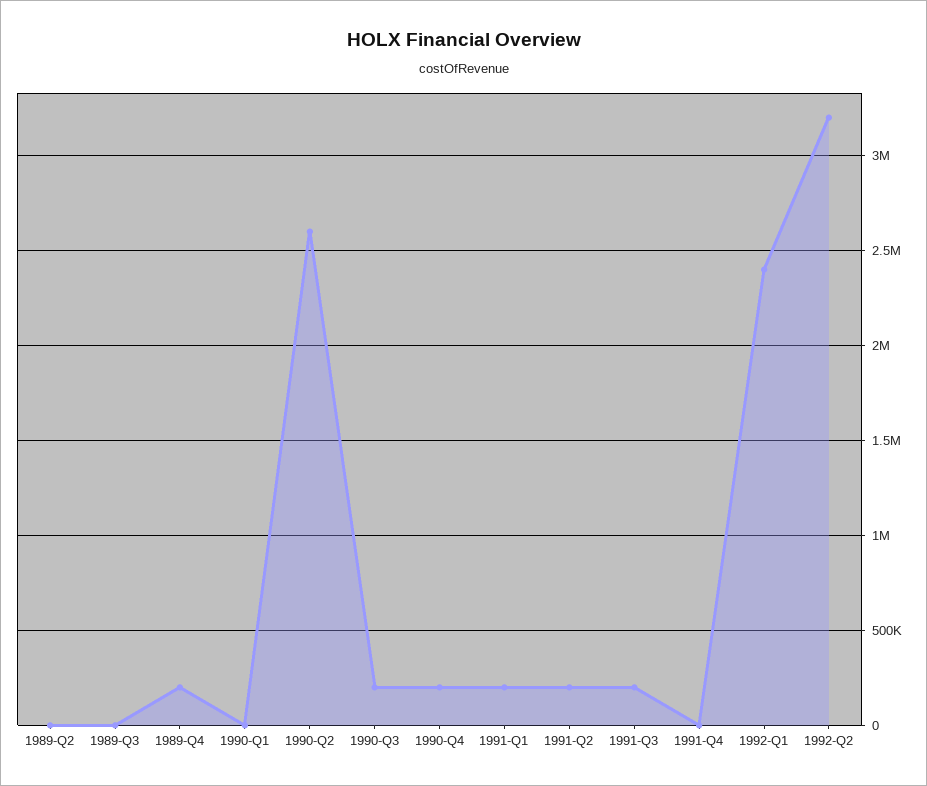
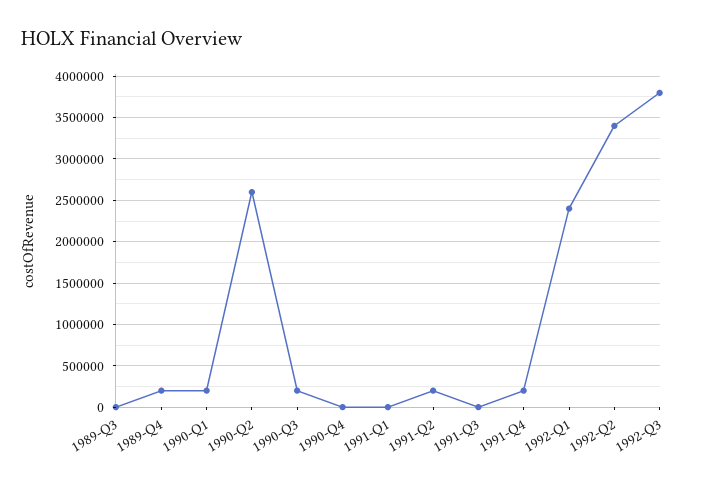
1989-Q2: 0 -> none
1990-Q1: 0 -> 200000
1990-Q4: 200000 -> 0
1991-Q1: 200000 -> 0
1991-Q3: 200000 -> 0
1991-Q4: 0 -> 200000
1992-Q2: 3200000 -> 3400000
1992-Q3: none -> 3800000

